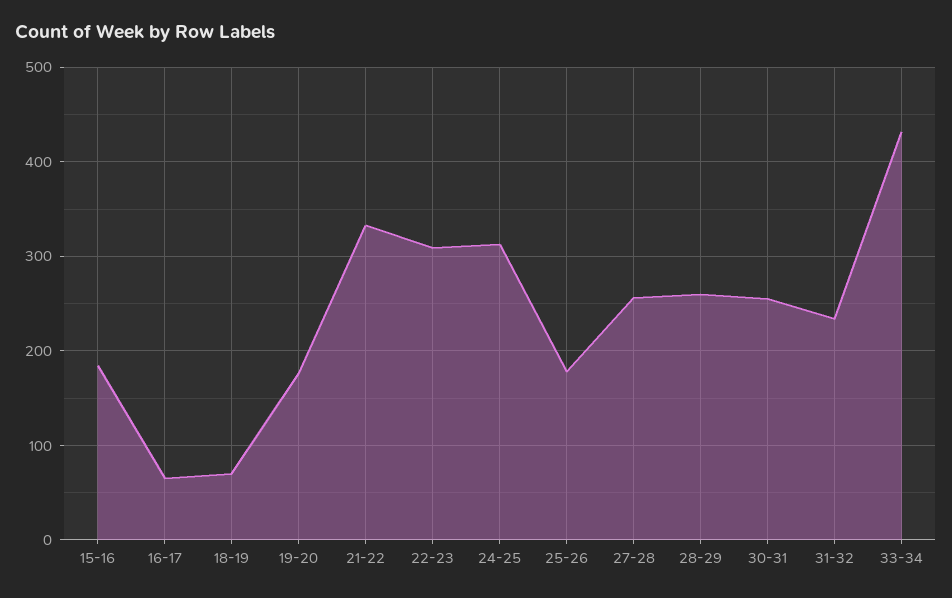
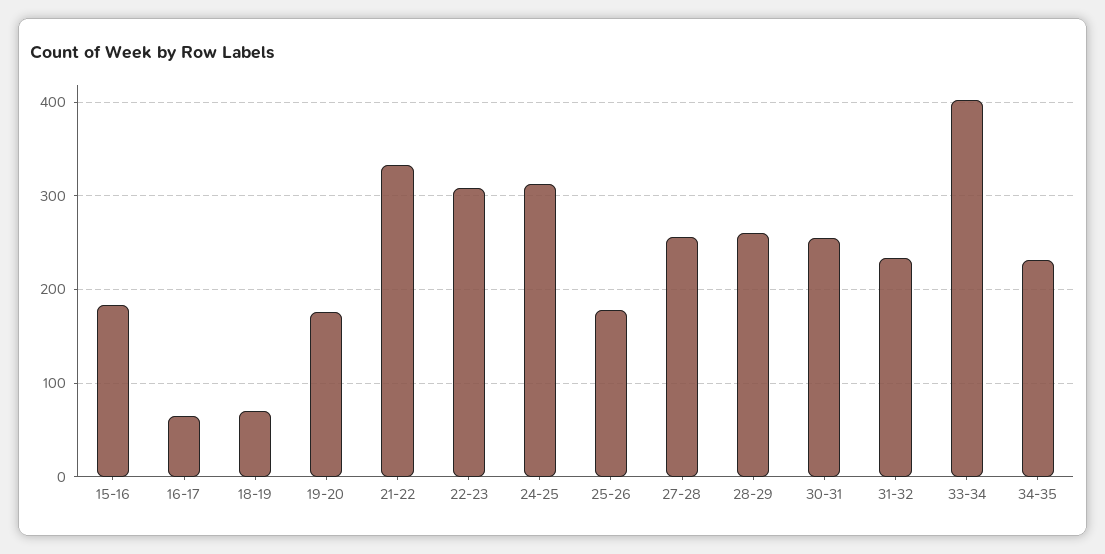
33-34: 430 -> 400
34-35: none -> 230

